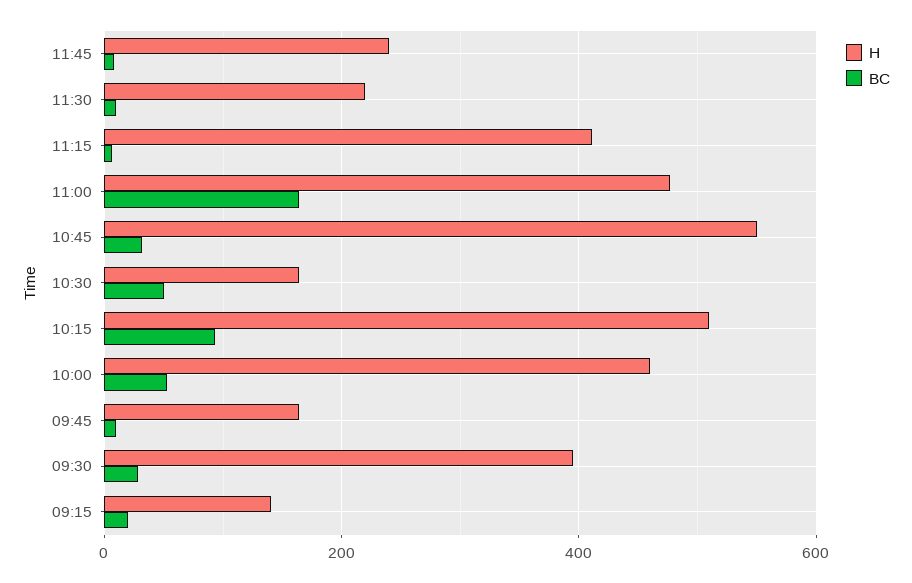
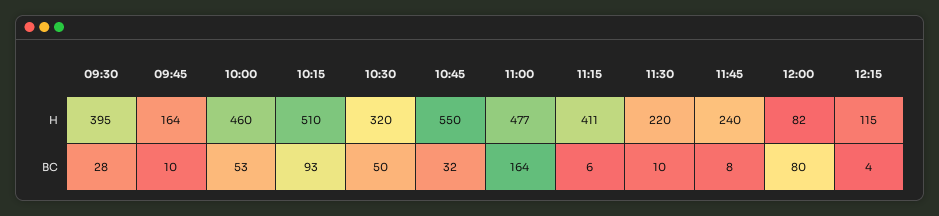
H, 10:30: 160 -> 320
H, 09:15: 140 -> none
BC, 09:15: 20 -> none
H, 12:00: none -> 82
H, 12:15: none -> 115
BC, 12:00: none -> 80
BC, 12:15: none -> 4

